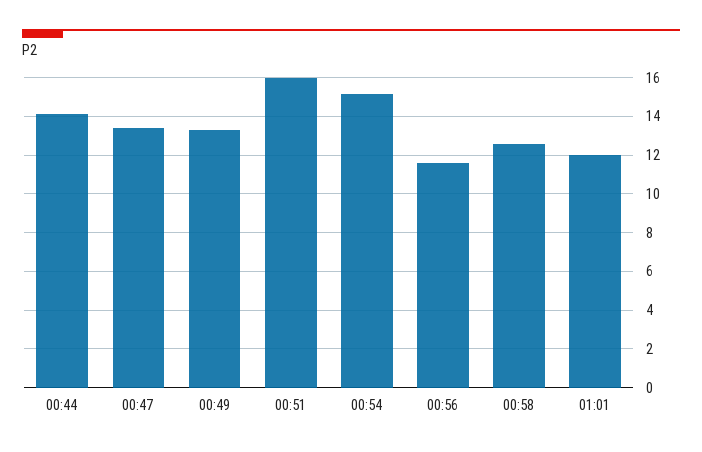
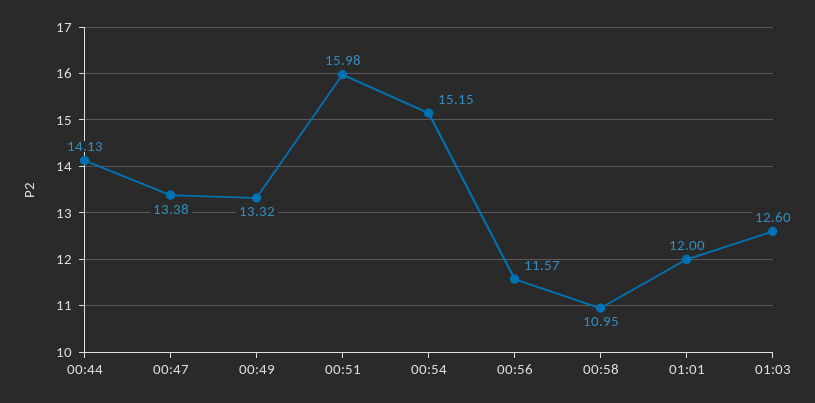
00:58: 12.5 -> 10.95
01:03: none -> 12.6

